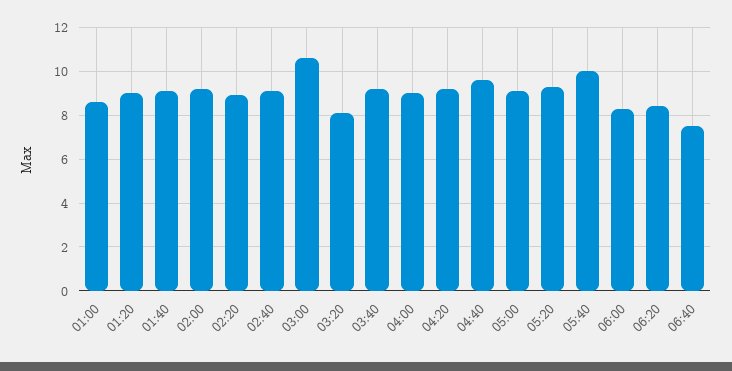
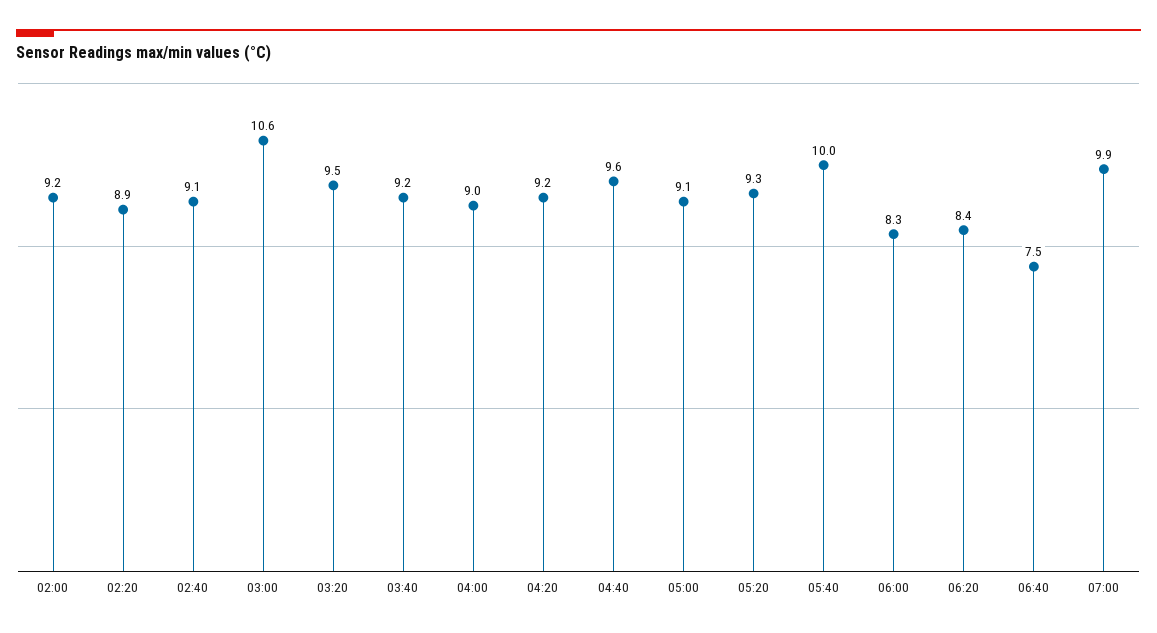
01:00: 8.5 -> none
01:20: 9 -> none
01:40: 9 -> none
03:20: 8 -> 9.5
07:00: none -> 9.9

